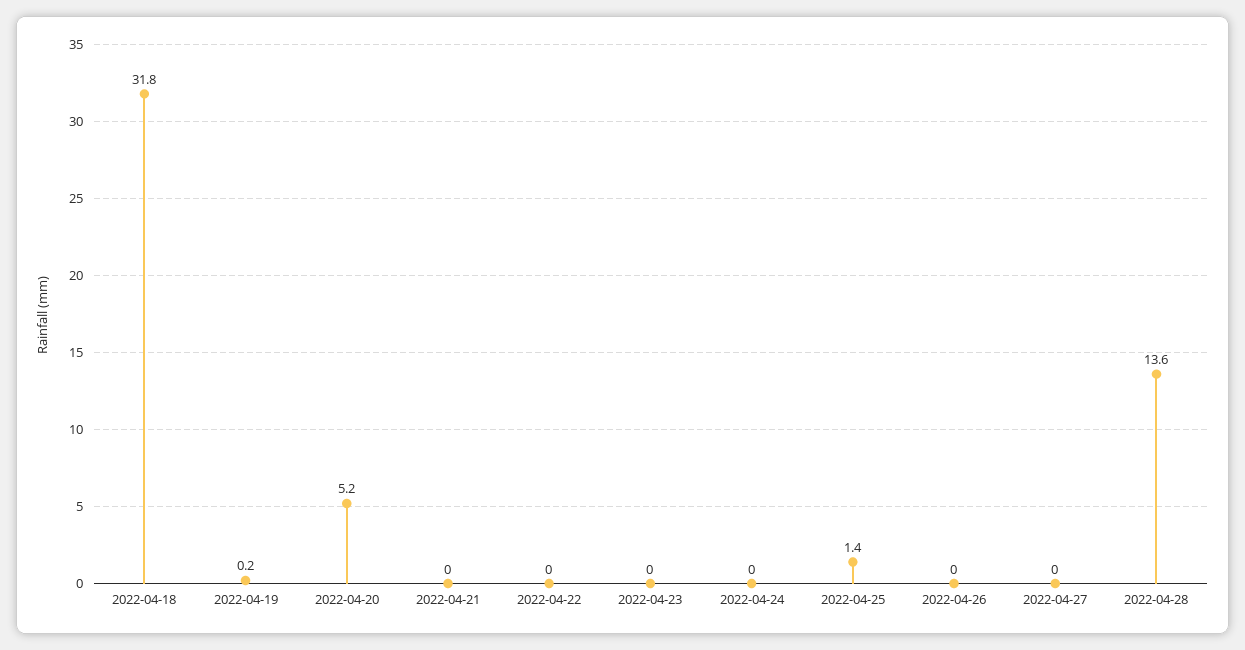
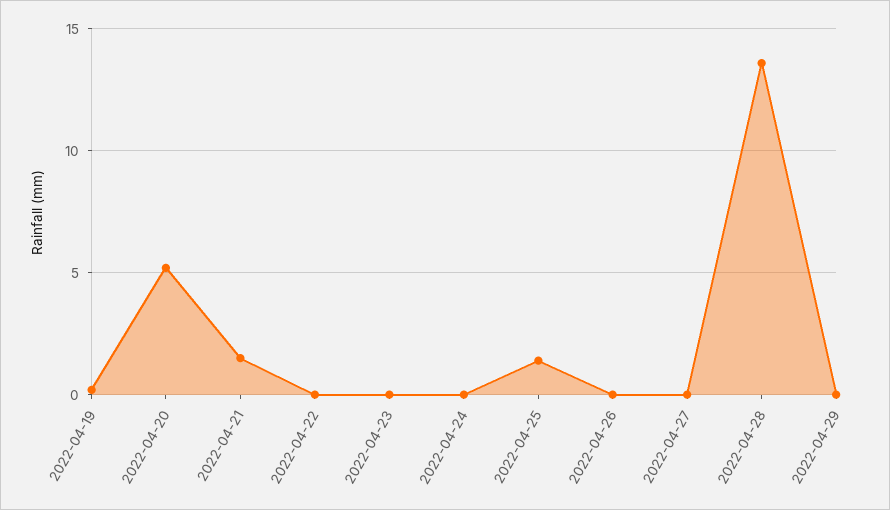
2022-04-18: 31.8 -> none
2022-04-21: 0 -> 1.5
2022-04-29: none -> 0

